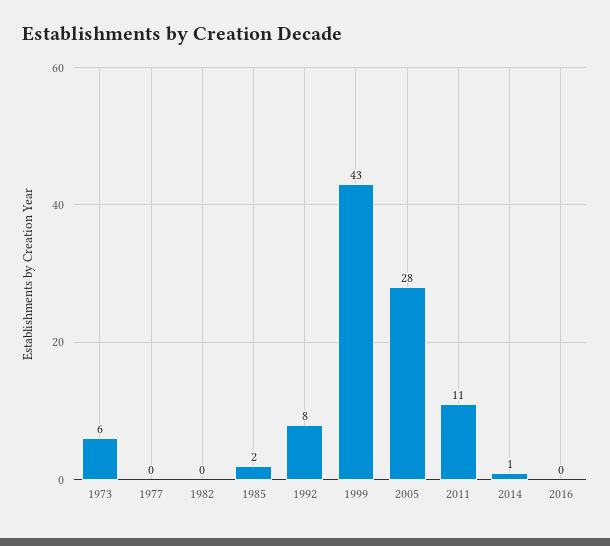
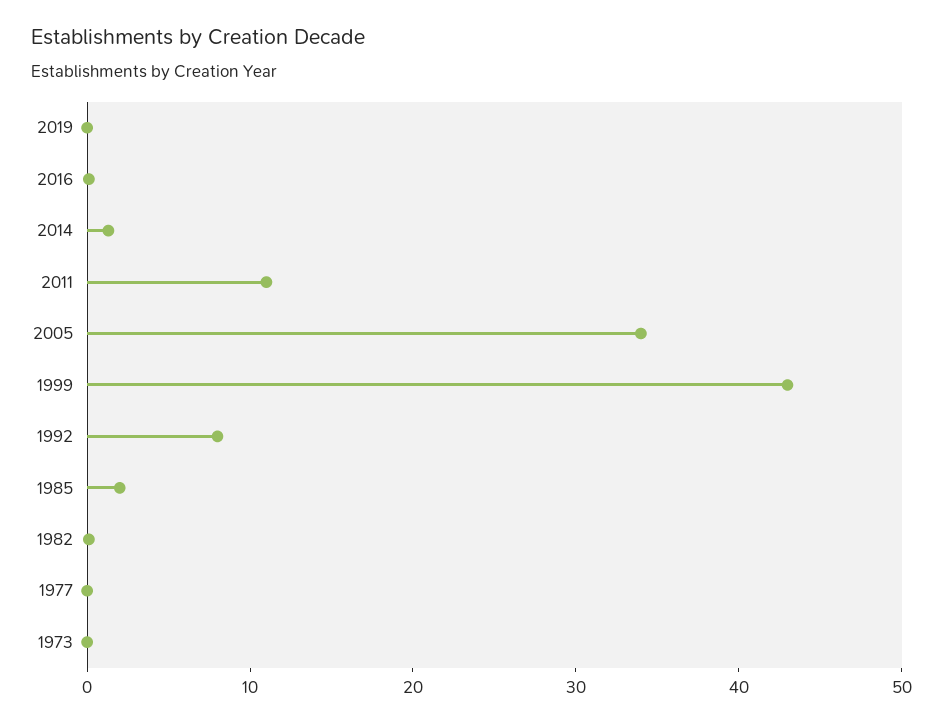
1973: 6 -> 0
2005: 28 -> 34
2019: none -> 0

